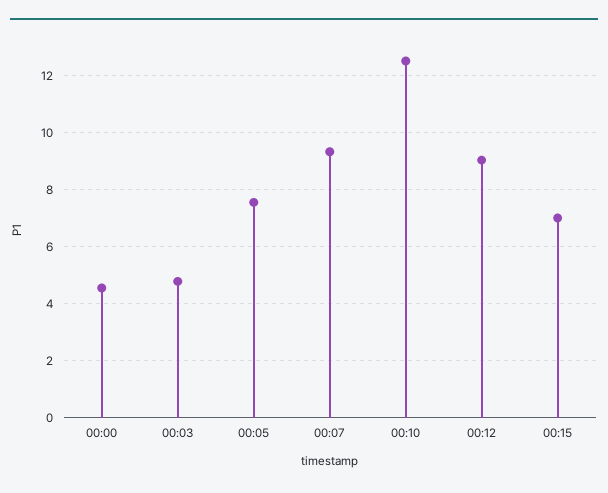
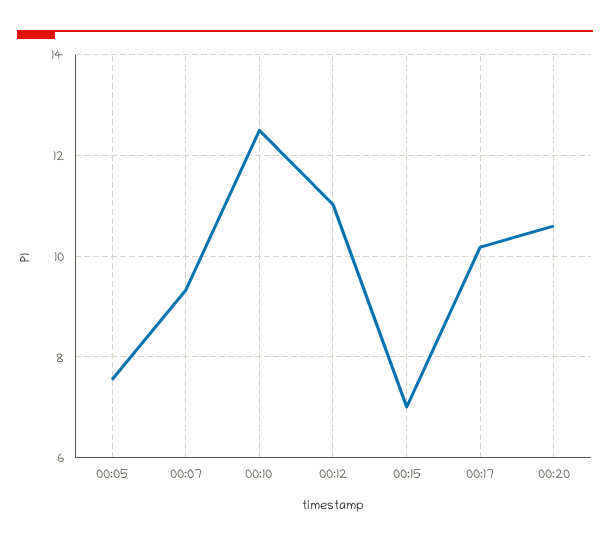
00:00: 4.5 -> none
00:03: 4.75 -> none
00:12: 9 -> 11
00:17: none -> 10.2
00:20: none -> 10.6

